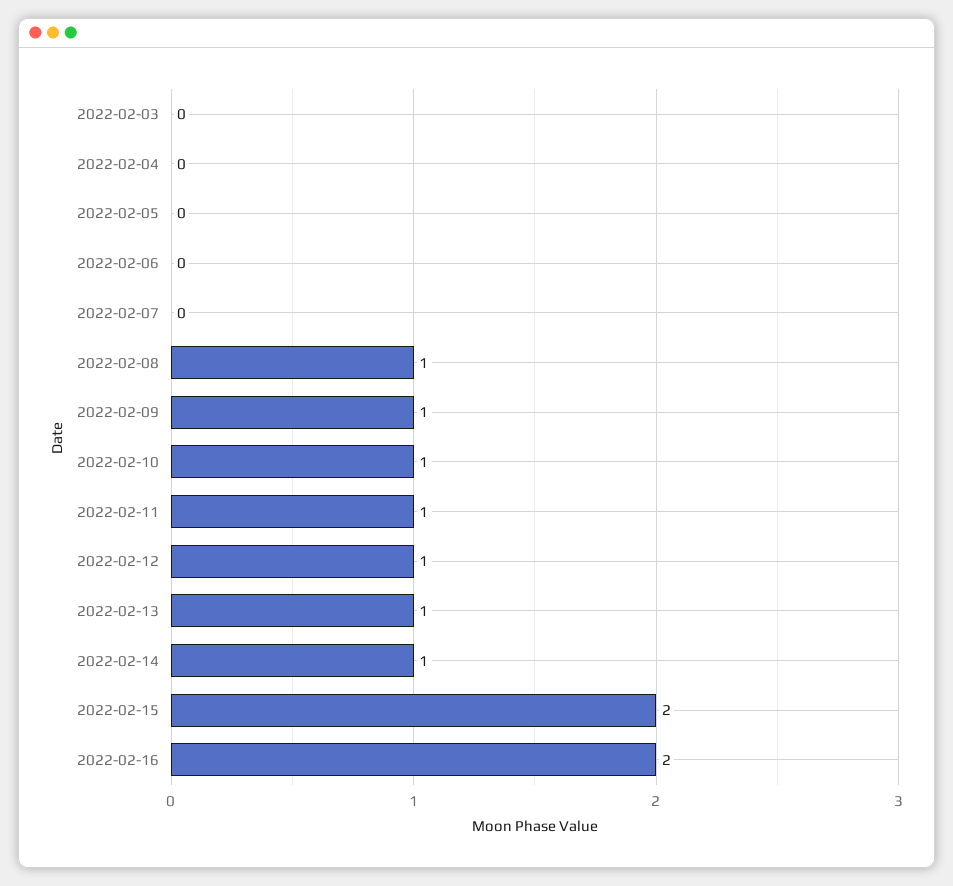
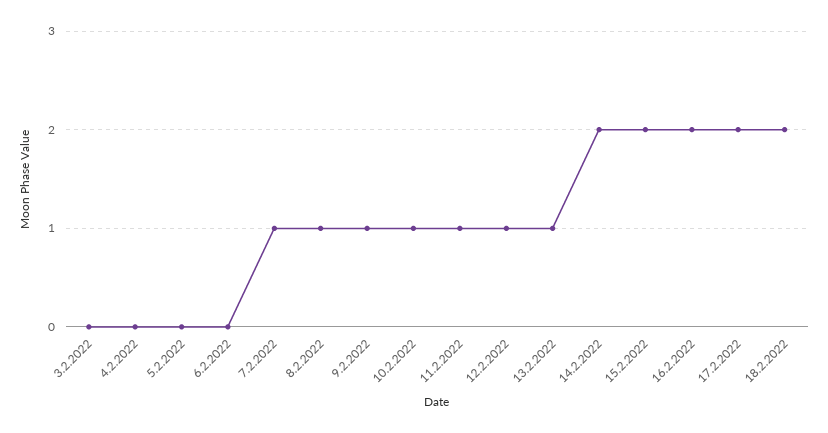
2022-02-07: 0 -> 1
2022-02-14: 1 -> 2
17.2.2022: none -> 2
18.2.2022: none -> 2

